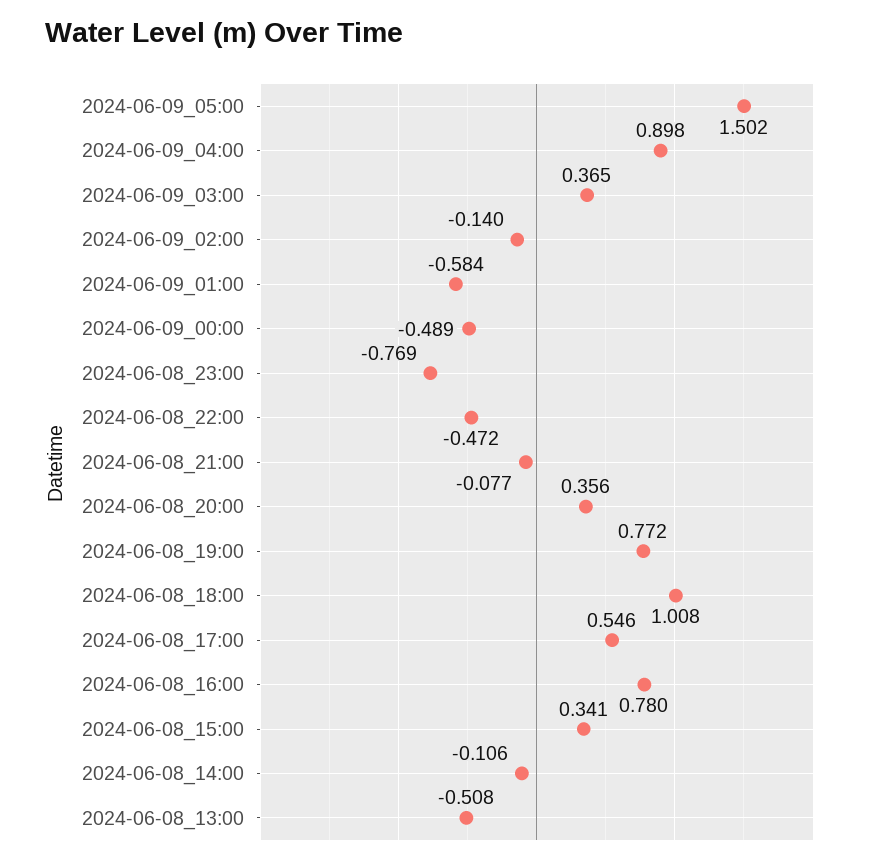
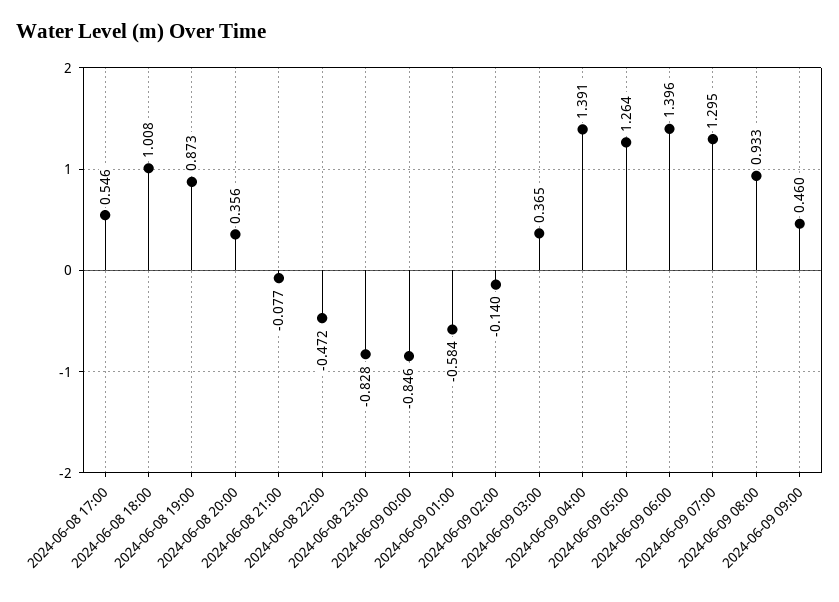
2024-06-09_05:00: 1.502 -> 1.264
2024-06-09_04:00: 0.898 -> 1.391
2024-06-09_00:00: -0.489 -> -0.846
2024-06-08_23:00: -0.769 -> -0.828
2024-06-08_19:00: 0.772 -> 0.873
2024-06-08_16:00: 0.78 -> none
2024-06-08_15:00: 0.341 -> none
2024-06-08_14:00: -0.106 -> none
2024-06-08_13:00: -0.508 -> none
2024-06-09 06:00: none -> 1.396
2024-06-09 07:00: none -> 1.295
2024-06-09 08:00: none -> 0.933
2024-06-09 09:00: none -> 0.46

